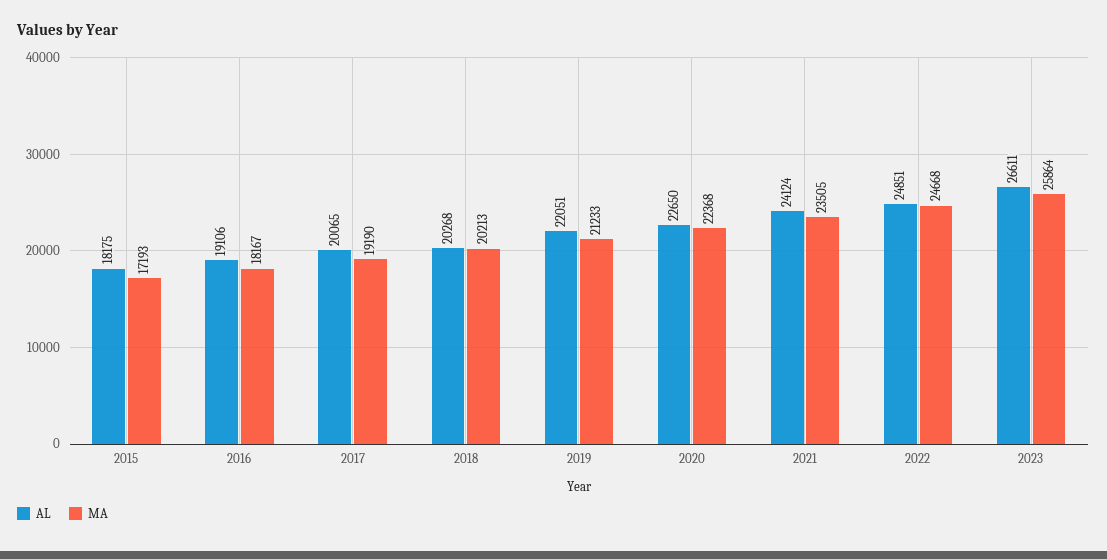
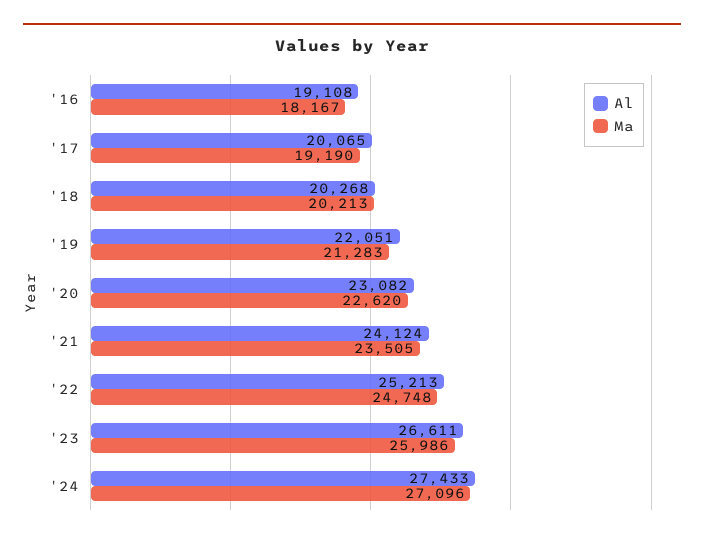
AL, 2015: 18175 -> none
MA, 2015: 17193 -> none
AL, 2016: 19106 -> 19108
MA, 2019: 21233 -> 21283
AL, 2020: 22650 -> 23082
MA, 2020: 22368 -> 22620
AL, 2022: 24851 -> 25213
MA, 2022: 24668 -> 24748
MA, 2023: 25864 -> 25986
AL, '24: none -> 27433
MA, '24: none -> 27096

